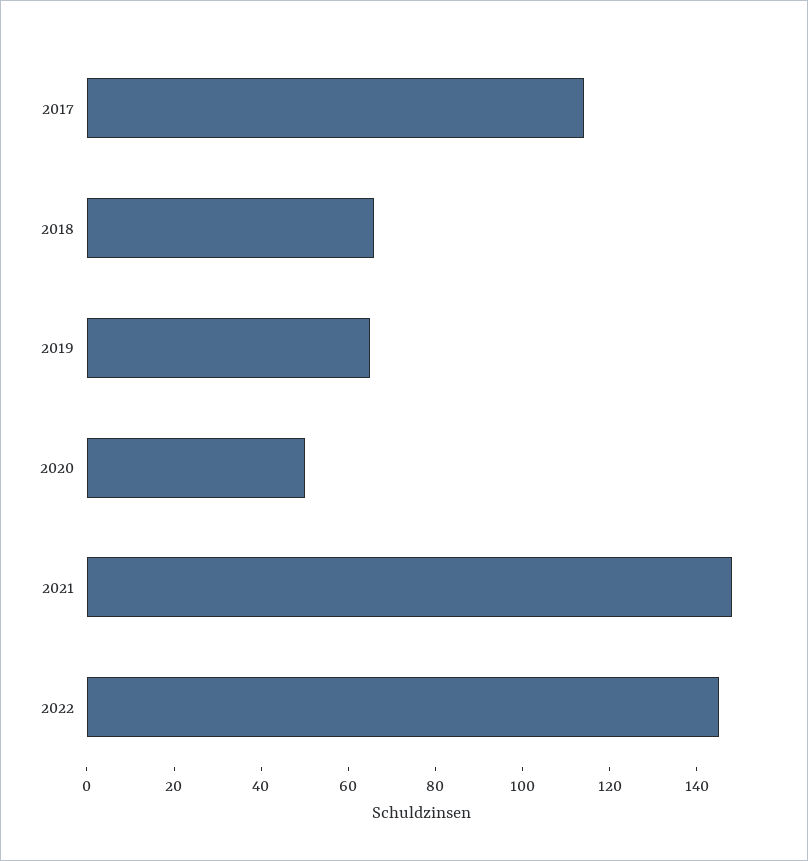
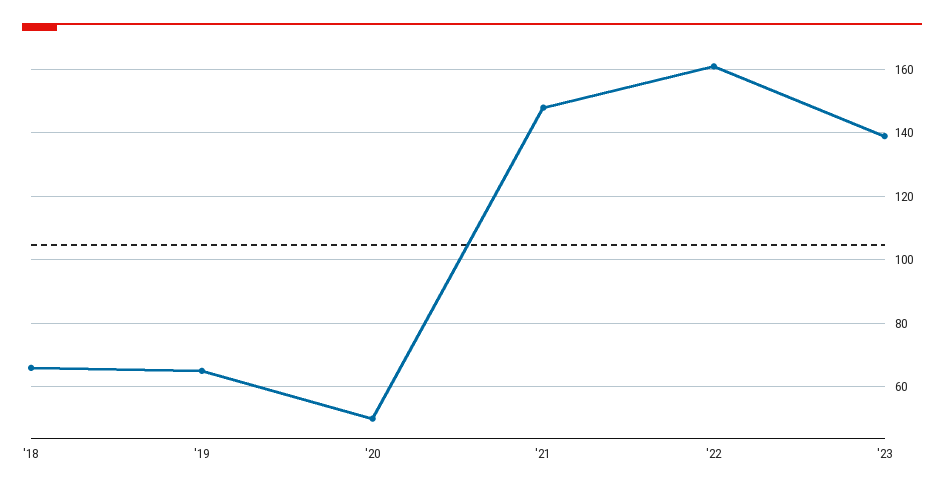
2017: 115 -> none
2022: 145 -> 160
'23: none -> 140

